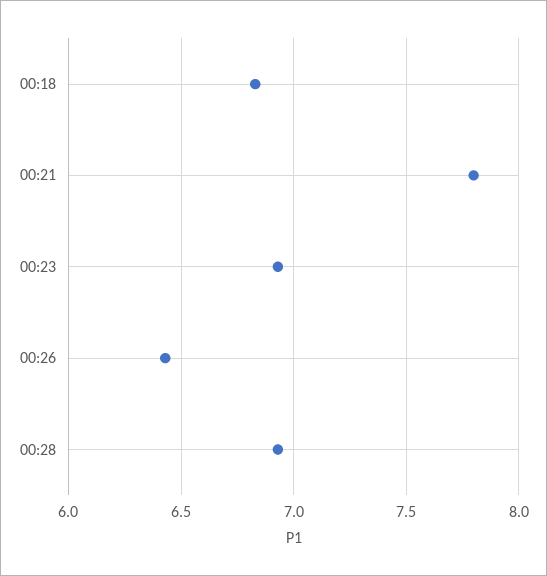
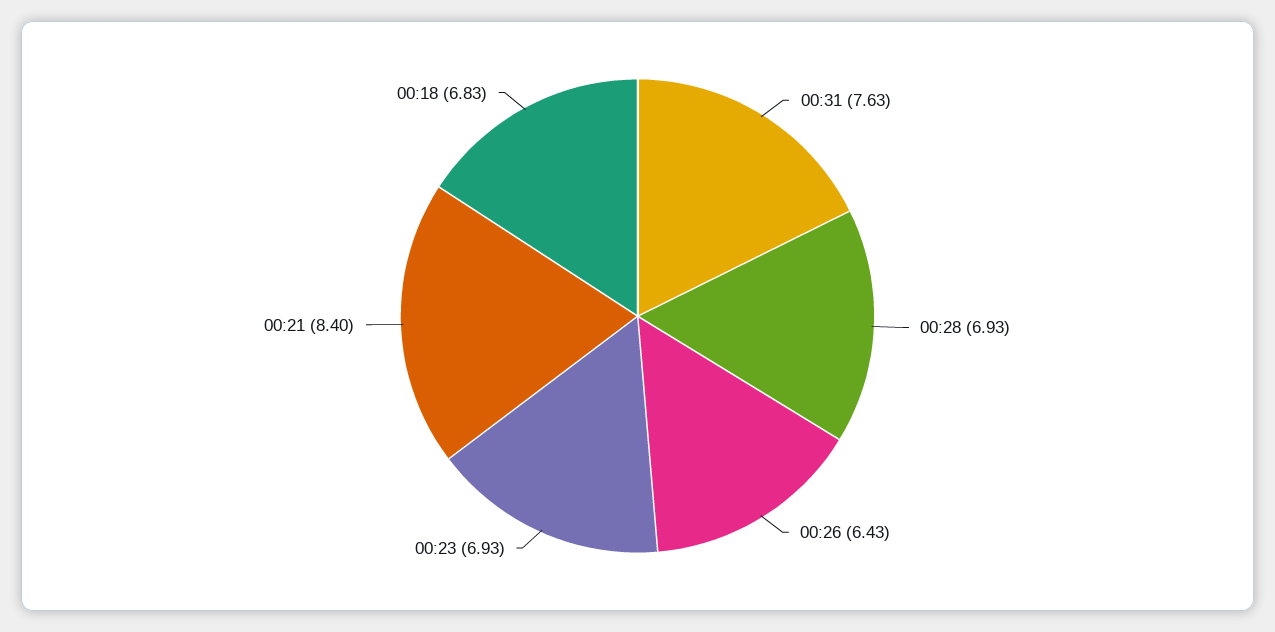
00:21: 7.8 -> 8.4
00:31: none -> 7.63

